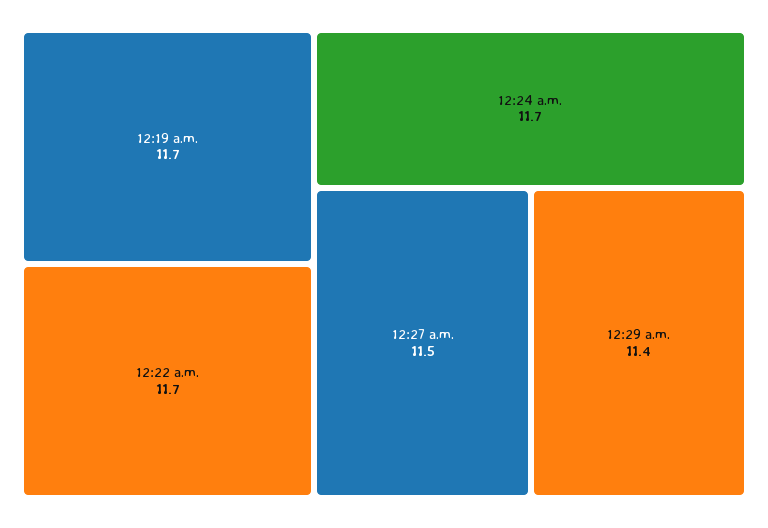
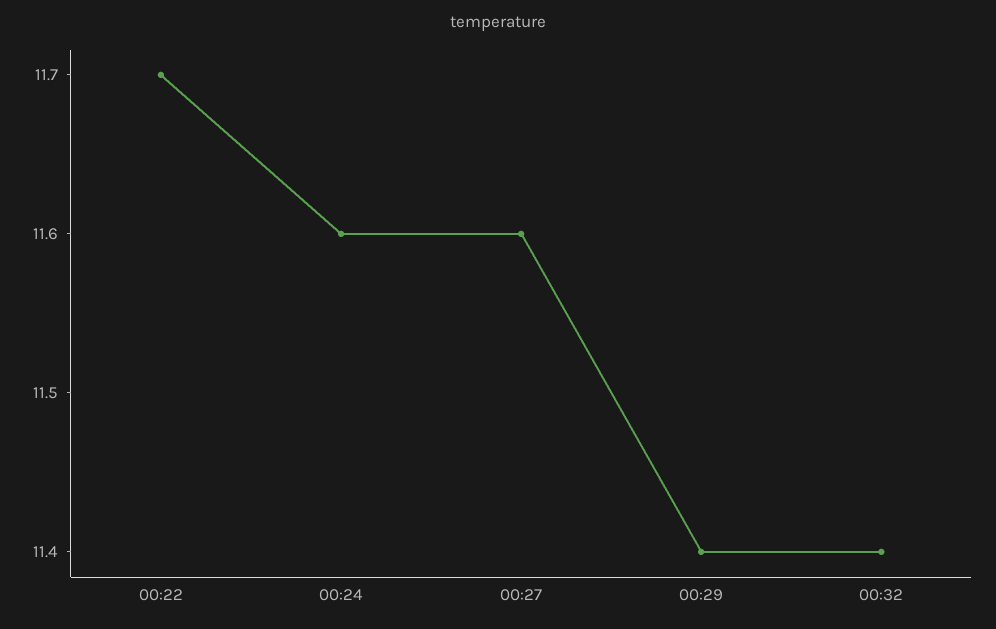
12:19 a.m.: 11.7 -> none
12:24 a.m.: 11.7 -> 11.6
12:27 a.m.: 11.5 -> 11.6
00:32: none -> 11.4

